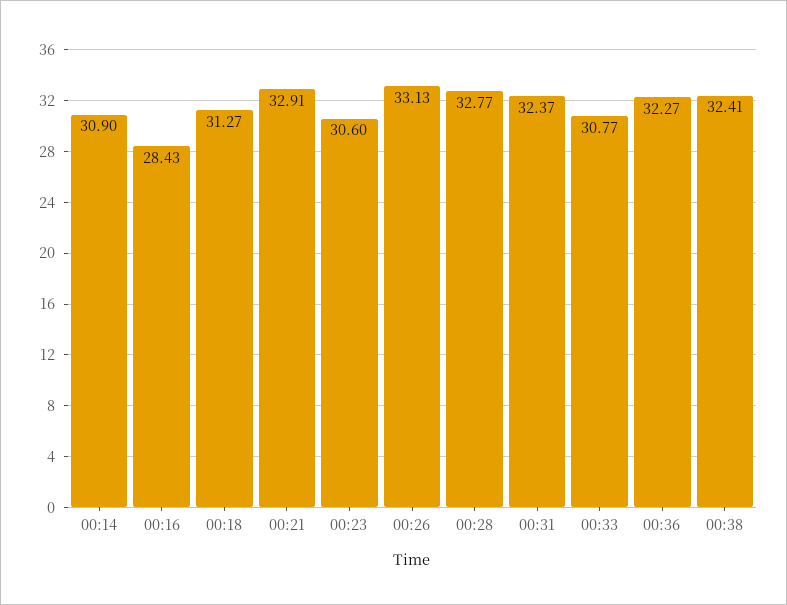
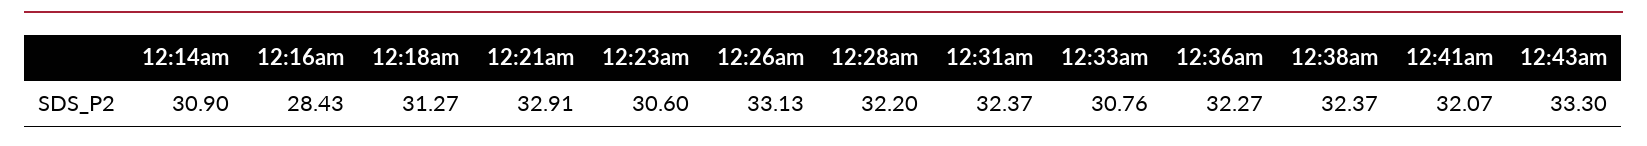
00:28: 32.77 -> 32.2
00:33: 30.77 -> 30.76
00:38: 32.41 -> 32.37
12:41am: none -> 32.07
12:43am: none -> 33.3

